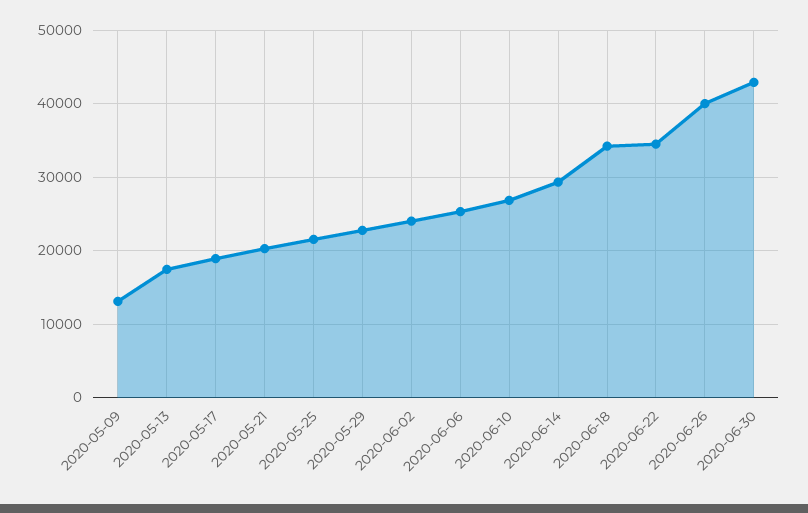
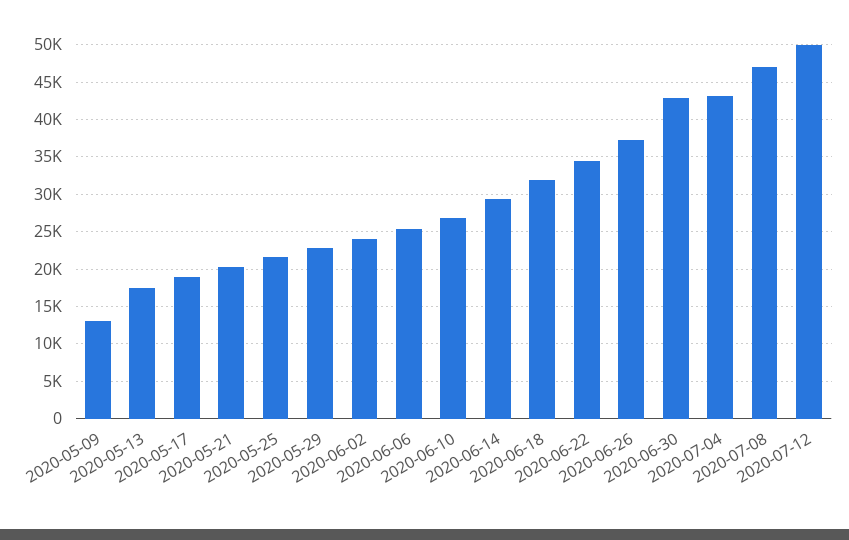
2020-06-18: 34000 -> 32000
2020-06-26: 40000 -> 37000
2020-07-04: none -> 43000
2020-07-08: none -> 47000
2020-07-12: none -> 50000

